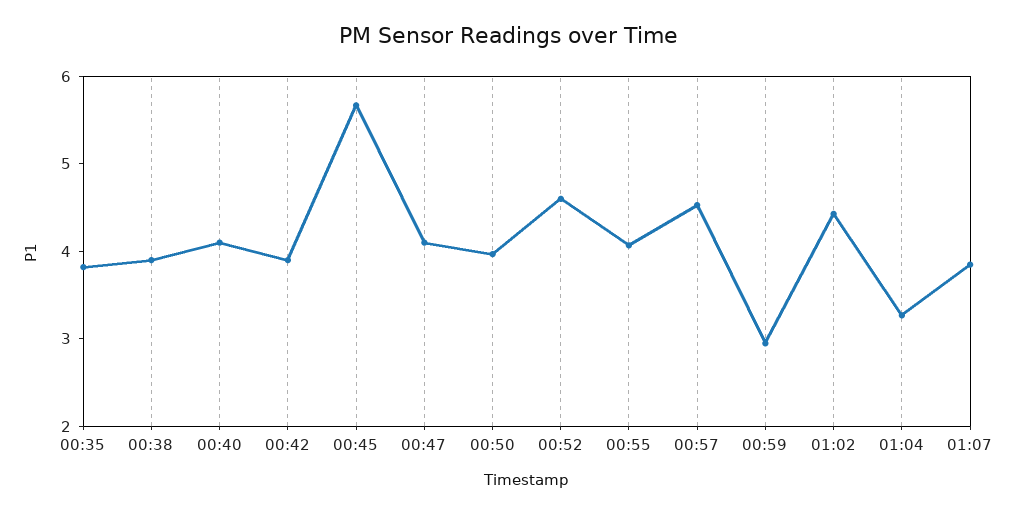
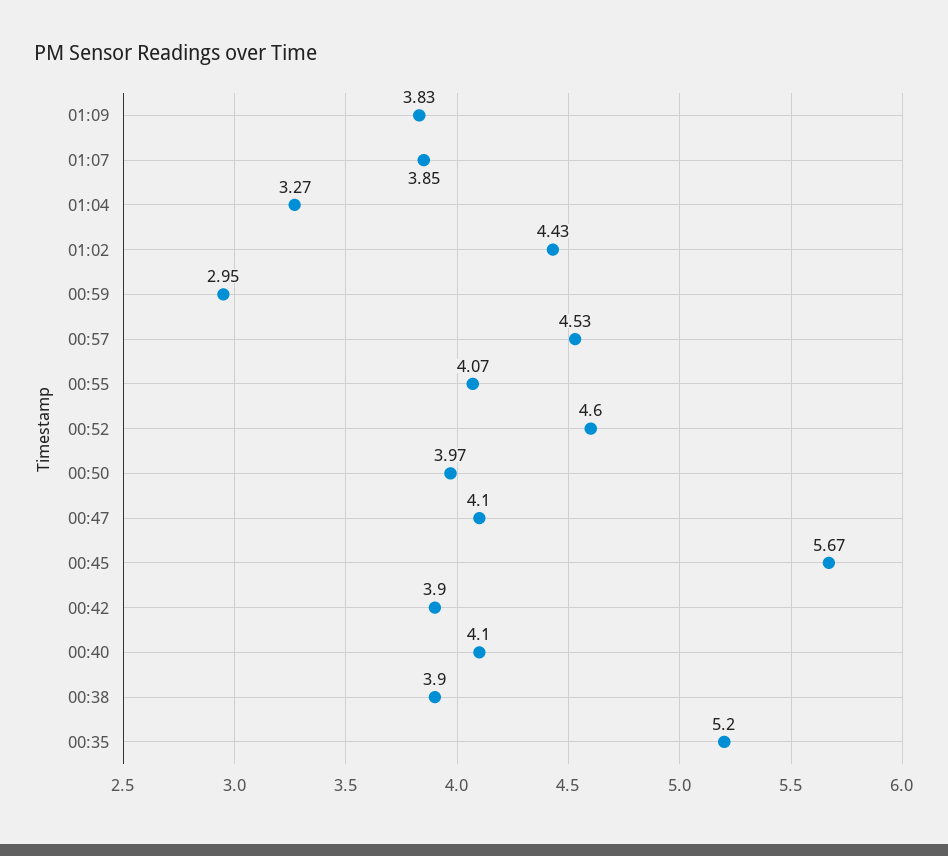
00:35: 3.8 -> 5.2
01:09: none -> 3.83

